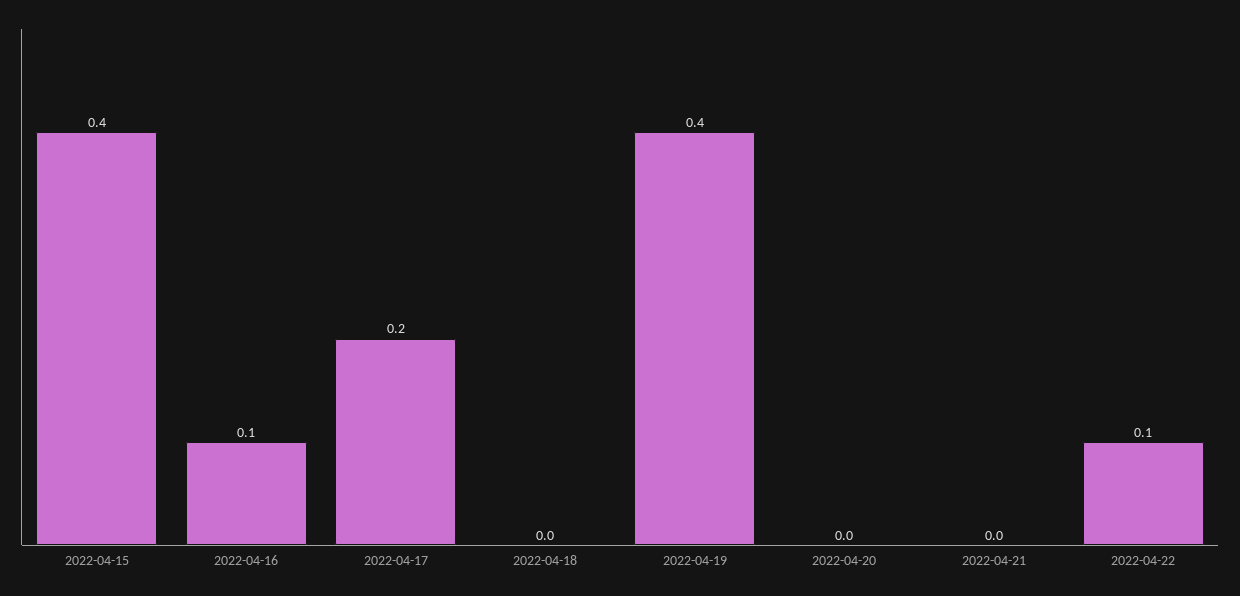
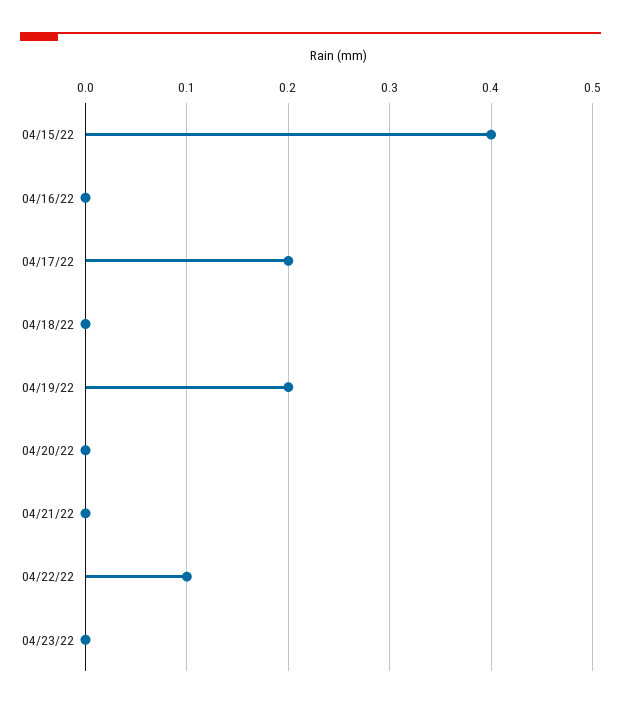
2022-04-16: 0.1 -> 0
2022-04-19: 0.4 -> 0.2
04/23/22: none -> 0

